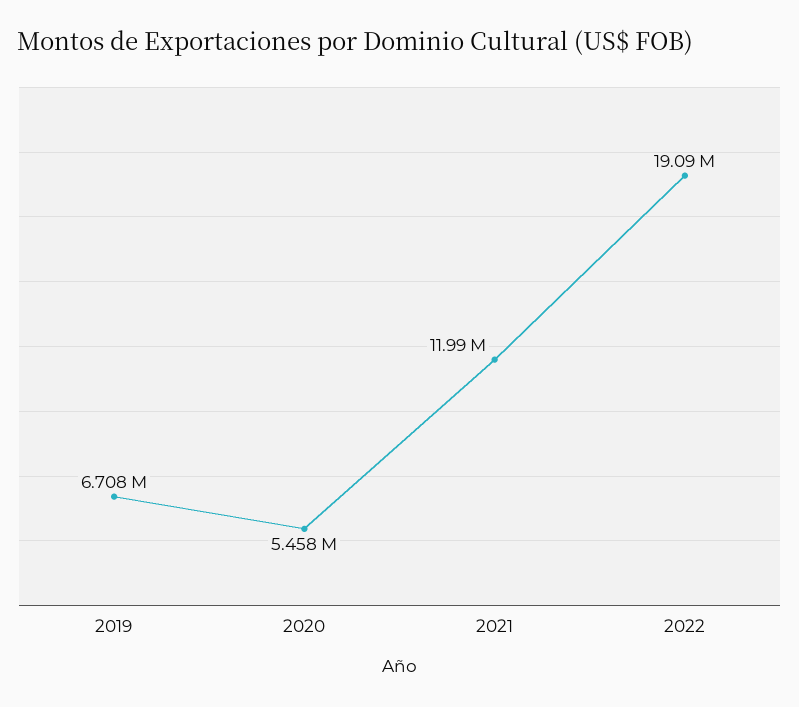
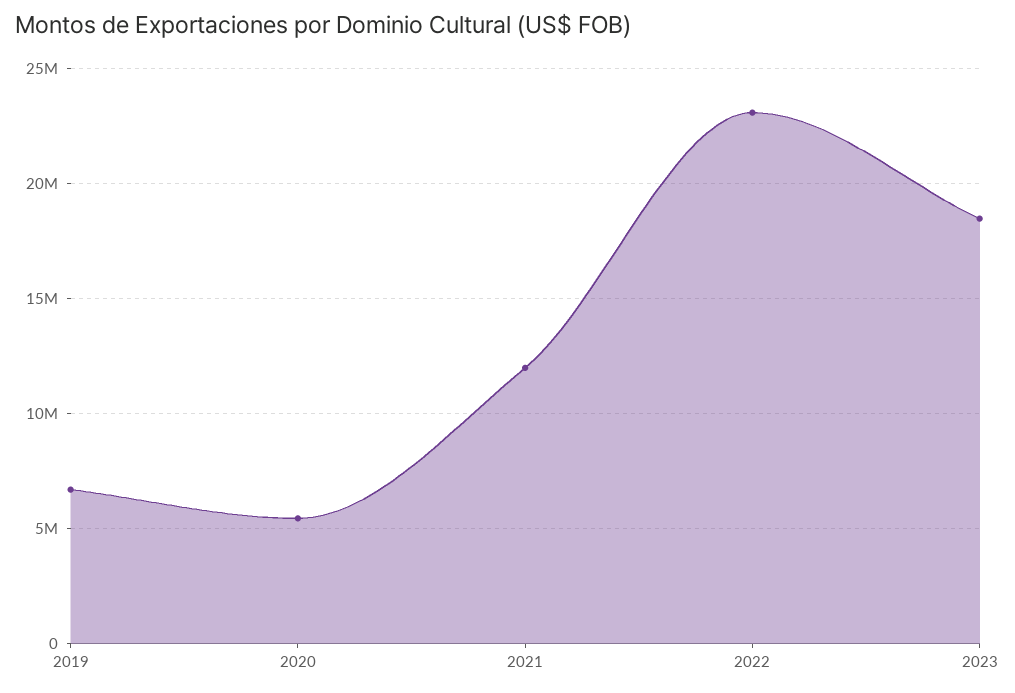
2022: 19090000 -> 23000000
2023: none -> 18500000

